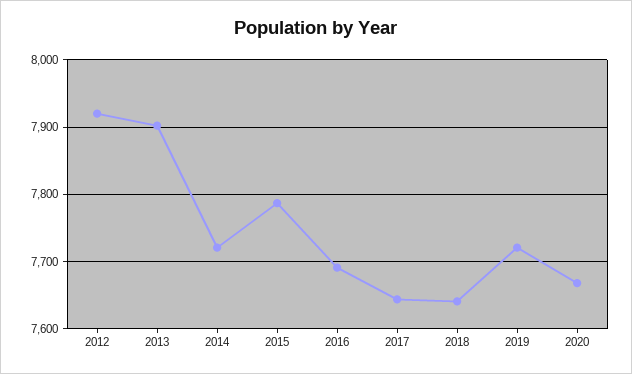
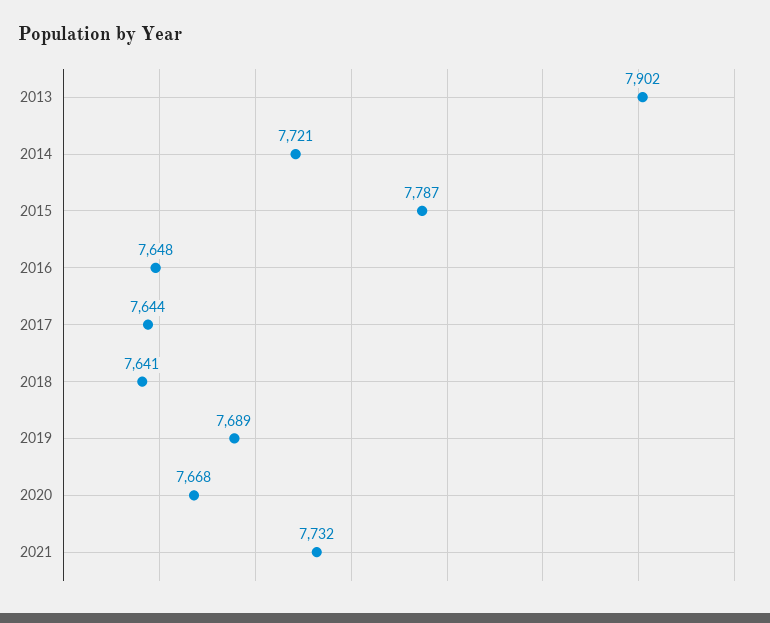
2012: 7920 -> none
2016: 7690 -> 7648
2019: 7720 -> 7689
2021: none -> 7732

